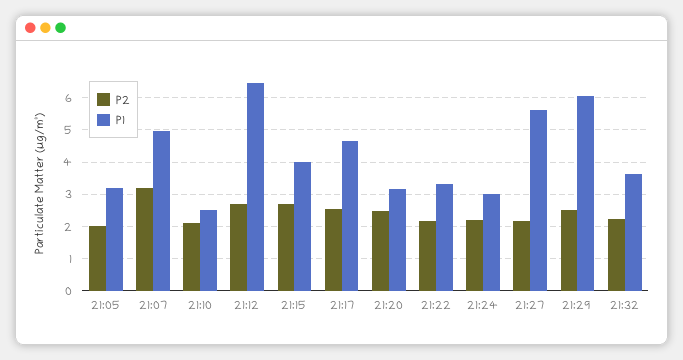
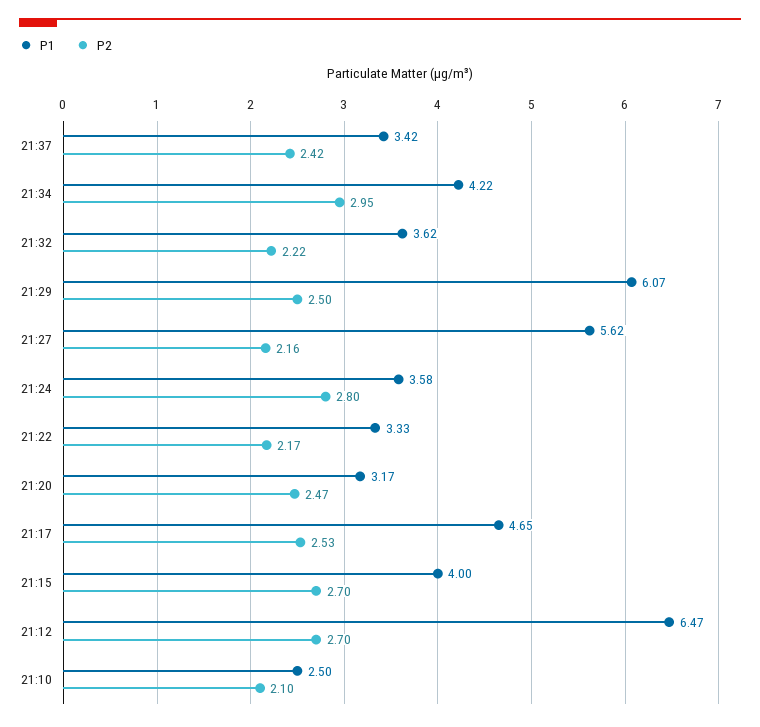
P2, 21:05: 2 -> none
P1, 21:05: 3.2 -> none
P2, 21:07: 3.2 -> none
P1, 21:07: 5 -> none
P2, 21:24: 2.2 -> 2.8
P1, 21:24: 3 -> 3.58
P1, 21:37: none -> 3.42
P2, 21:37: none -> 2.42
P1, 21:34: none -> 4.22
P2, 21:34: none -> 2.95

